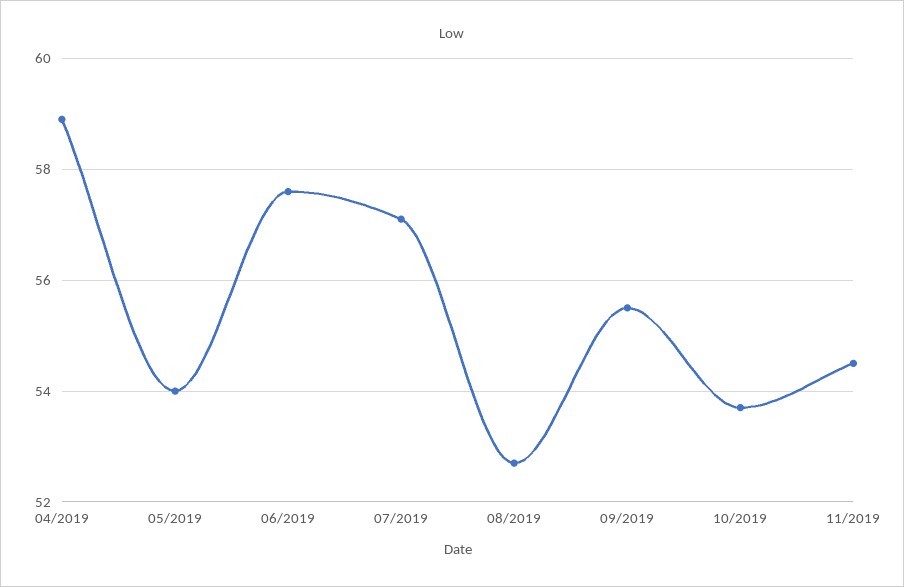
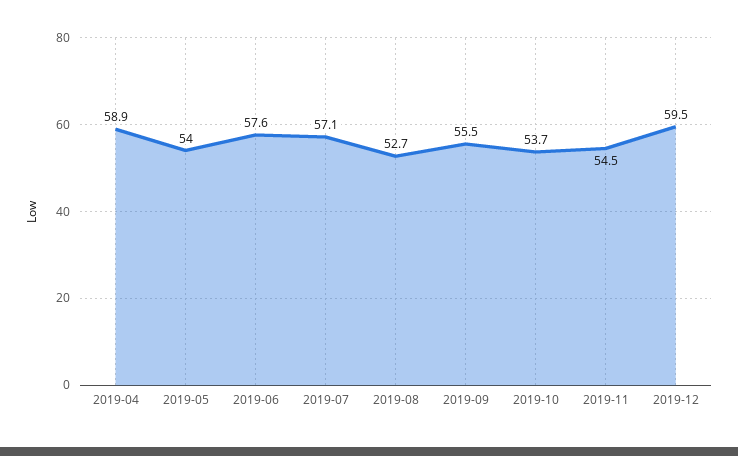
2019-12: none -> 59.5

